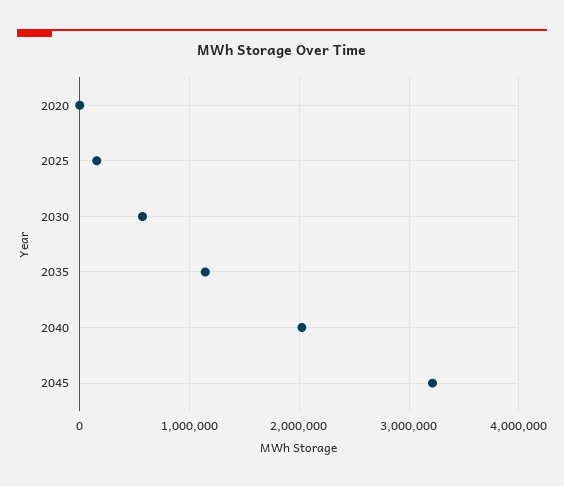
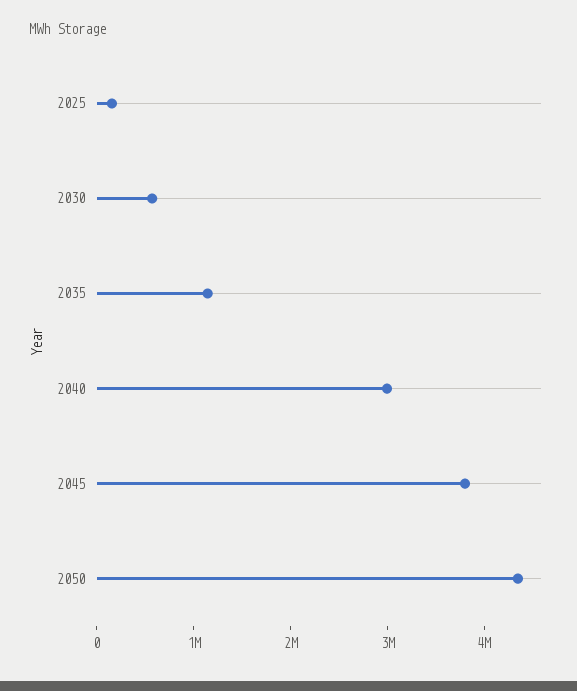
2020: 0 -> none
2040: 2000000 -> 3000000
2045: 3200000 -> 3800000
2050: none -> 4400000

